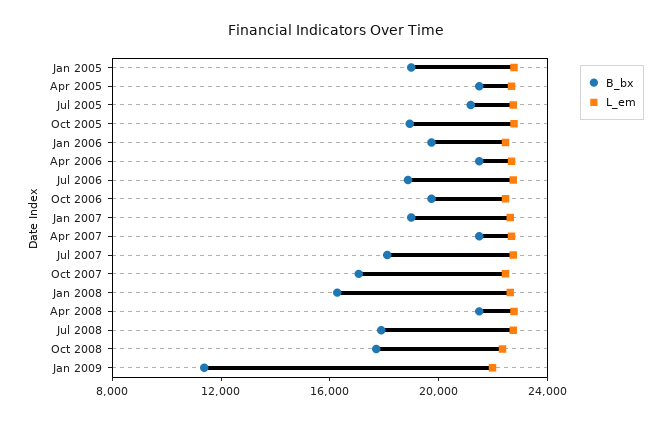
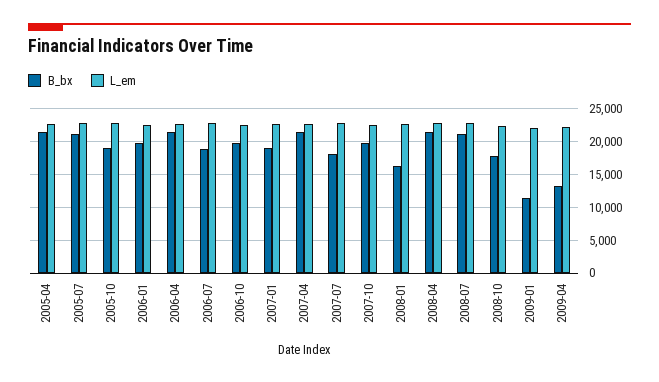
B_bx, Jan 2005: 19000 -> none
L_em, Jan 2005: 23000 -> none
B_bx, Oct 2007: 17000 -> 20000
B_bx, Jul 2008: 18000 -> 21000
B_bx, 2009-04: none -> 13000
L_em, 2009-04: none -> 22000

